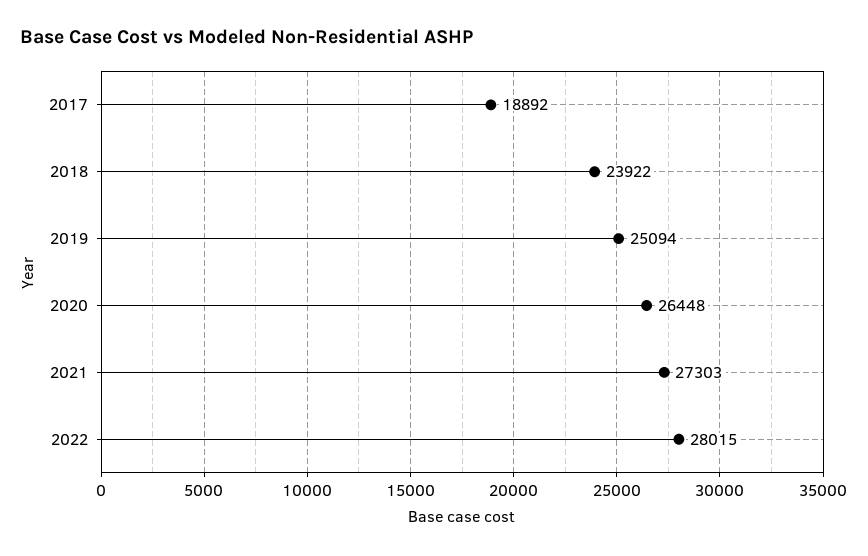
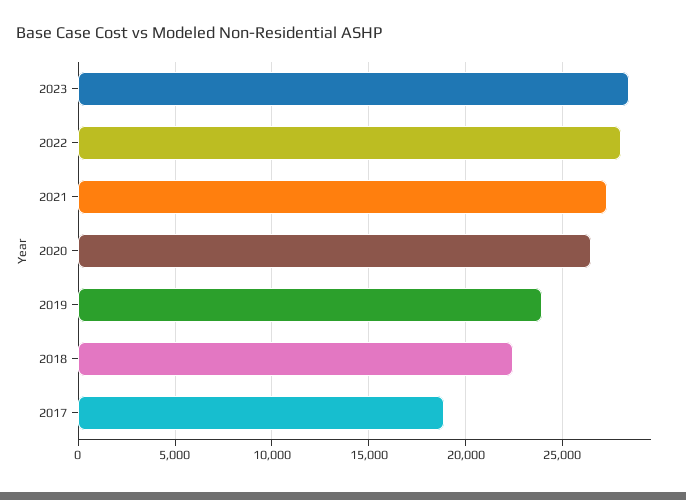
2018: 23922 -> 22500
2019: 25094 -> 24000
2023: none -> 28500

